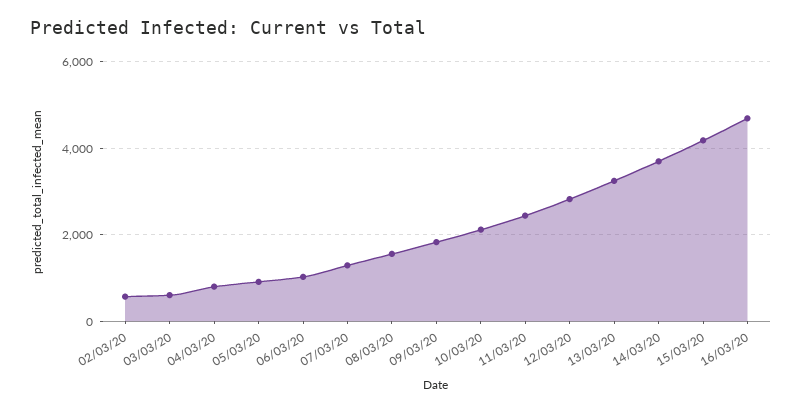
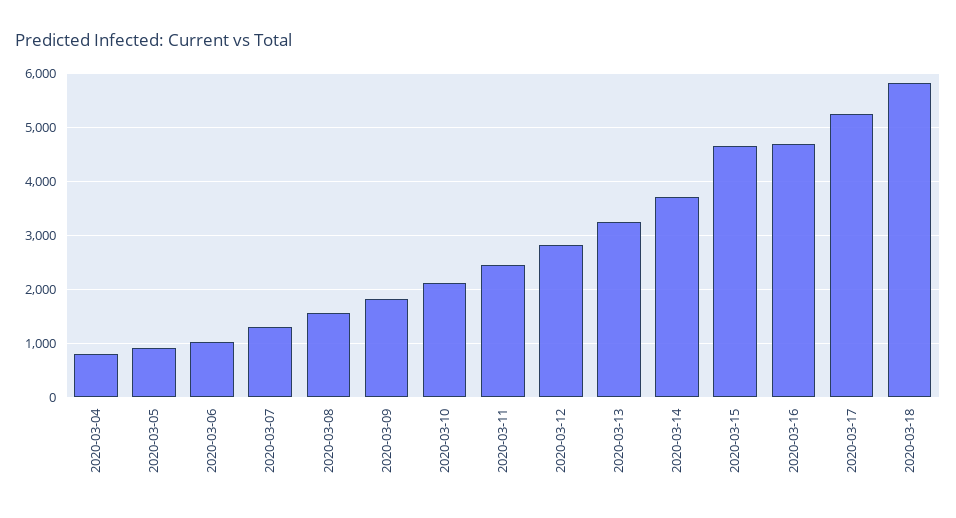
02/03/20: 600 -> none
03/03/20: 600 -> none
15/03/20: 4200 -> 4600
2020-03-17: none -> 5200
2020-03-18: none -> 5800

